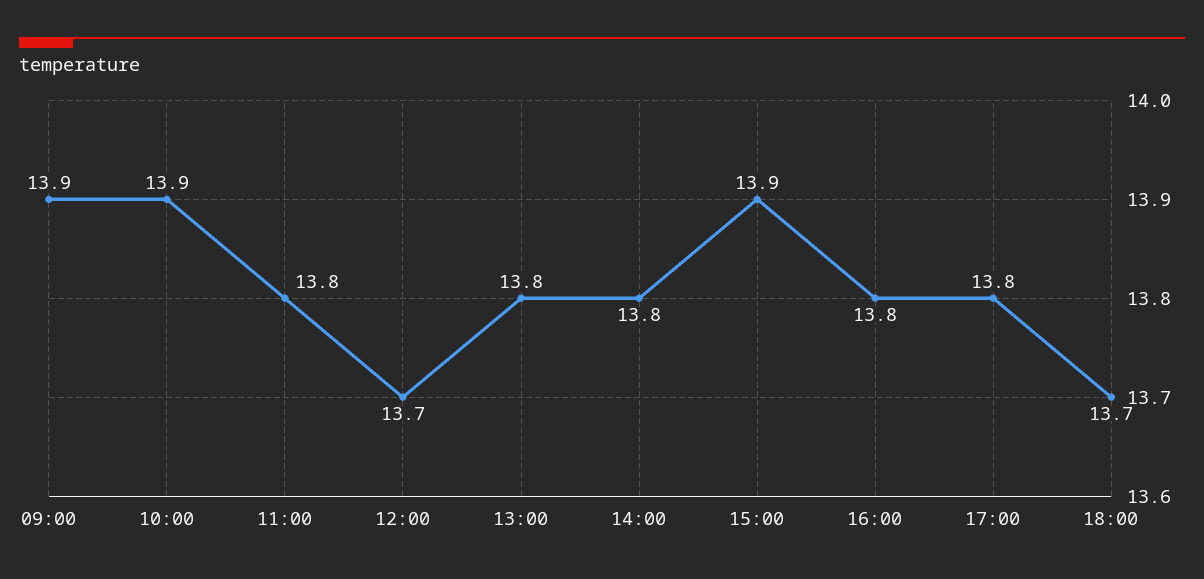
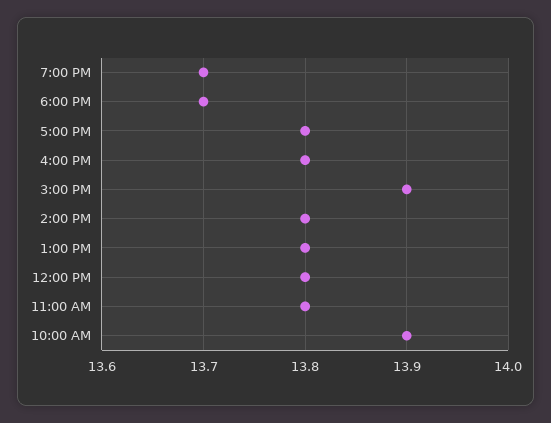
09:00: 13.9 -> none
12:00: 13.7 -> 13.8
7:00 PM: none -> 13.7

